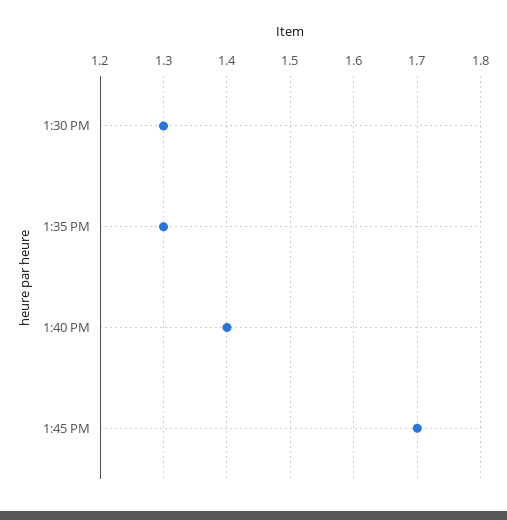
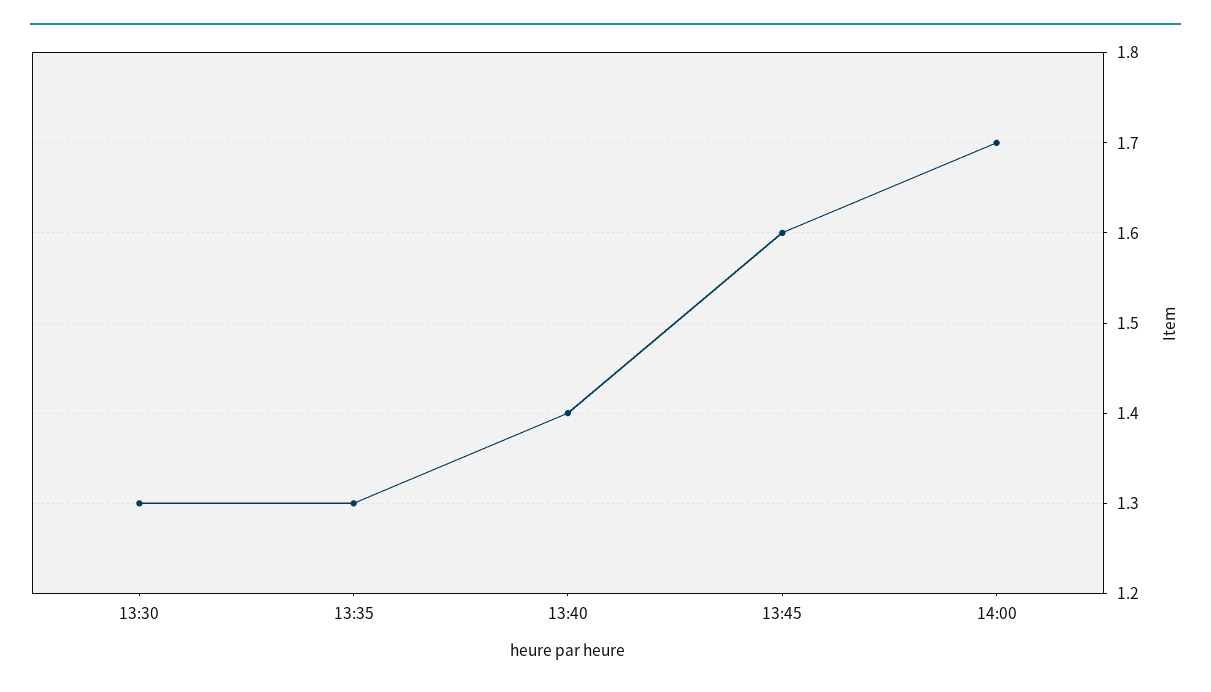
1:45 PM: 1.7 -> 1.6
14:00: none -> 1.7

